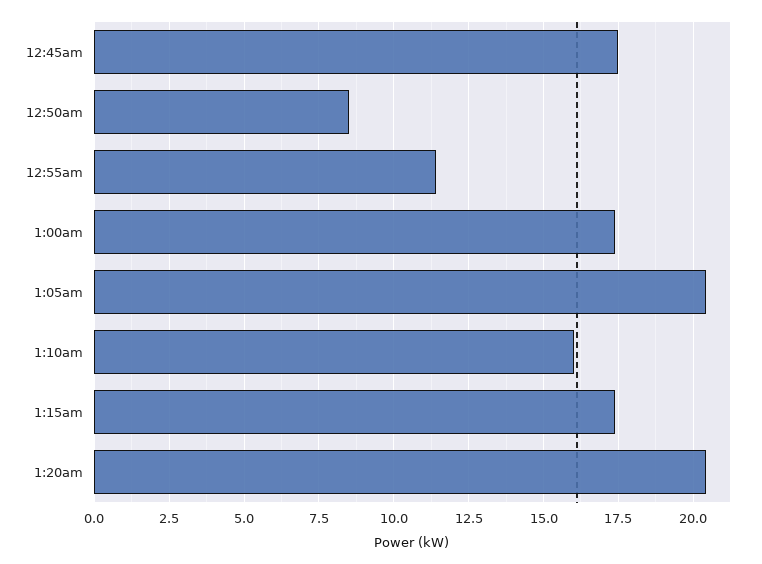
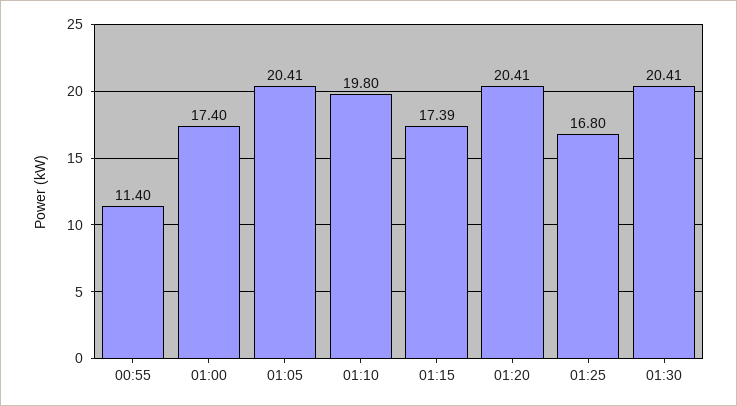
12:45am: 17.5 -> none
12:50am: 8.5 -> none
1:10am: 16 -> 19.8
01:25: none -> 16.8
01:30: none -> 20.41

